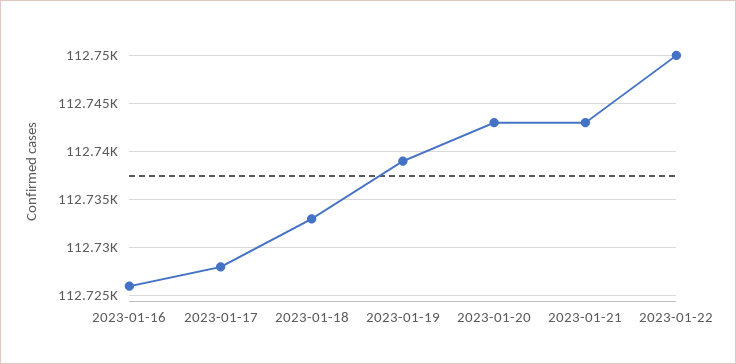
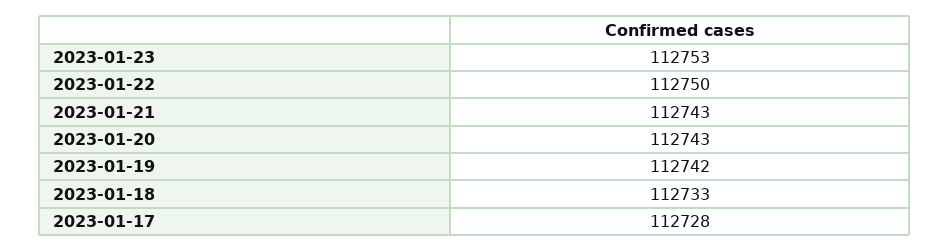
2023-01-16: 112726 -> none
2023-01-19: 112739 -> 112742
2023-01-23: none -> 112753

